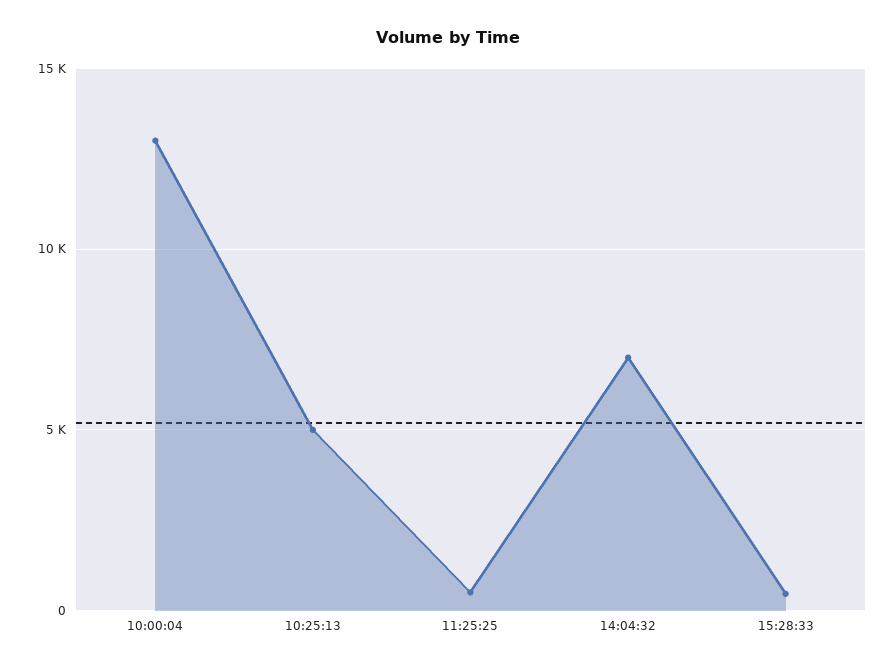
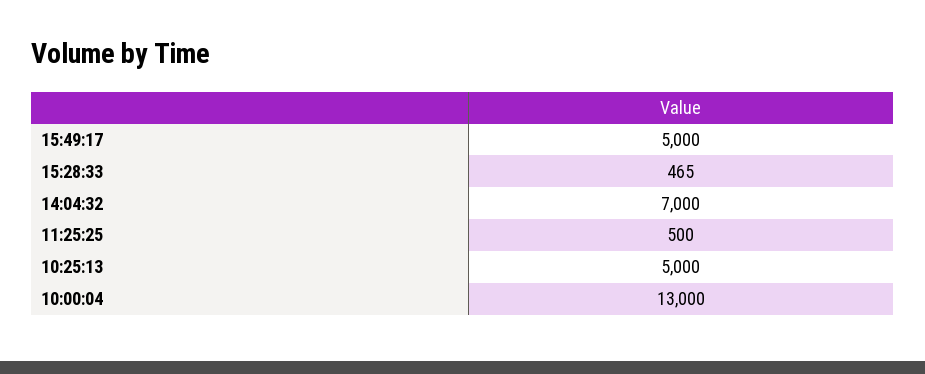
15:49:17: none -> 5000

